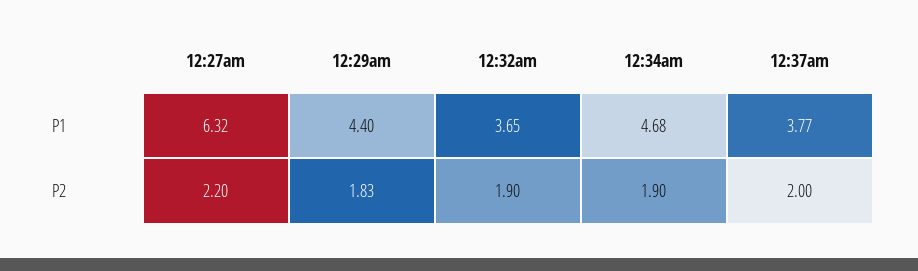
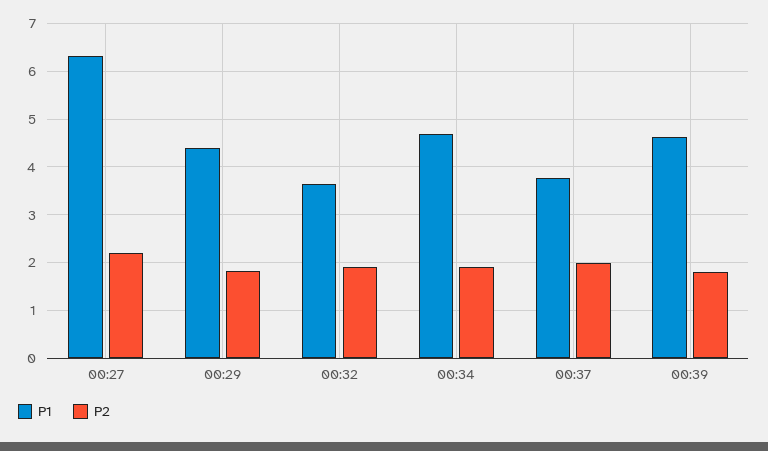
P1, 00:39: none -> 4.6
P2, 00:39: none -> 1.8

